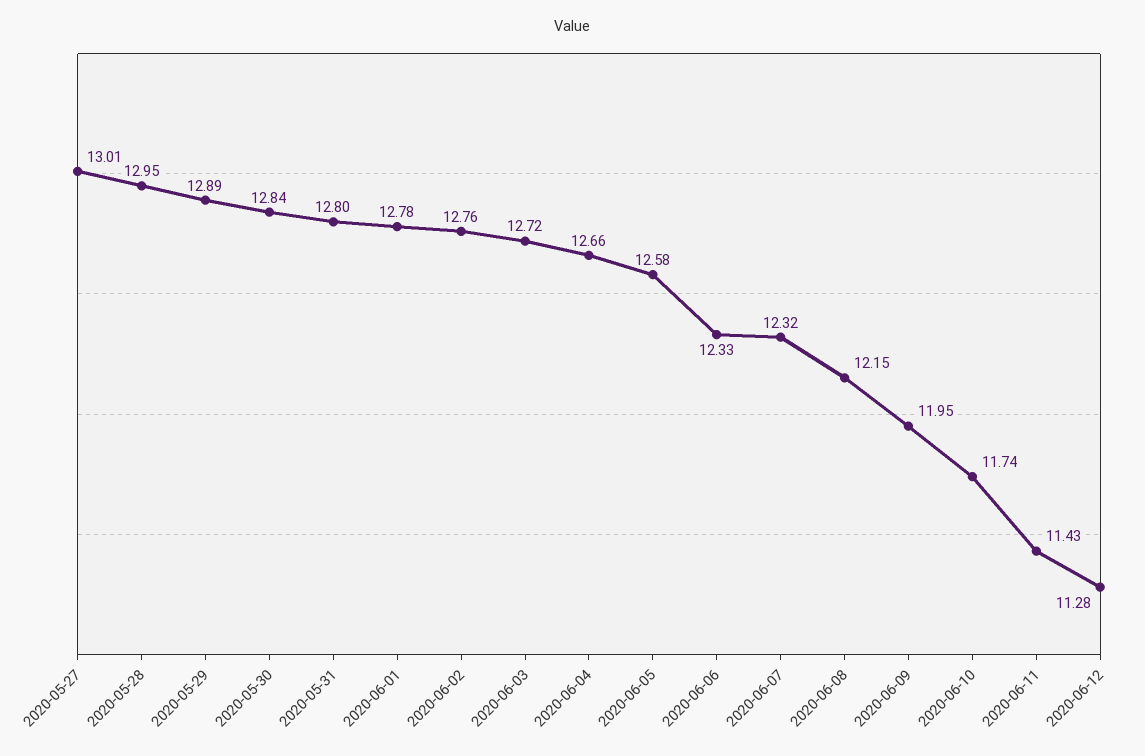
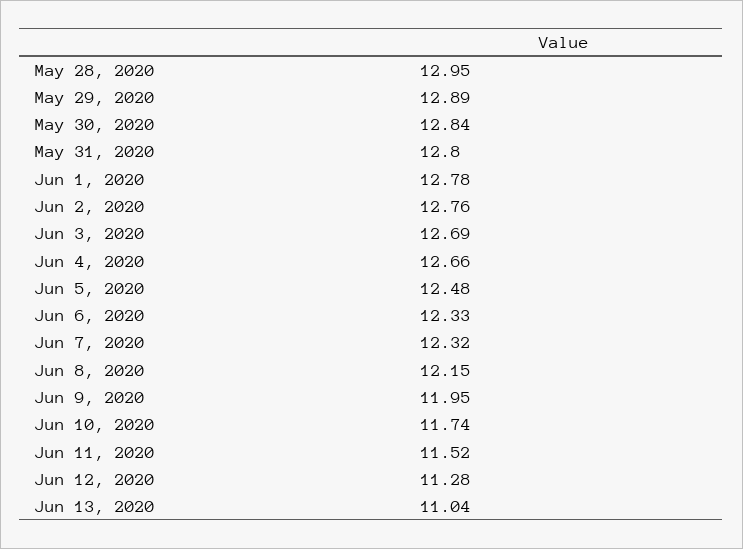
2020-05-27: 13.01 -> none
2020-06-03: 12.72 -> 12.69
2020-06-05: 12.58 -> 12.48
2020-06-11: 11.43 -> 11.52
Jun 13, 2020: none -> 11.04

